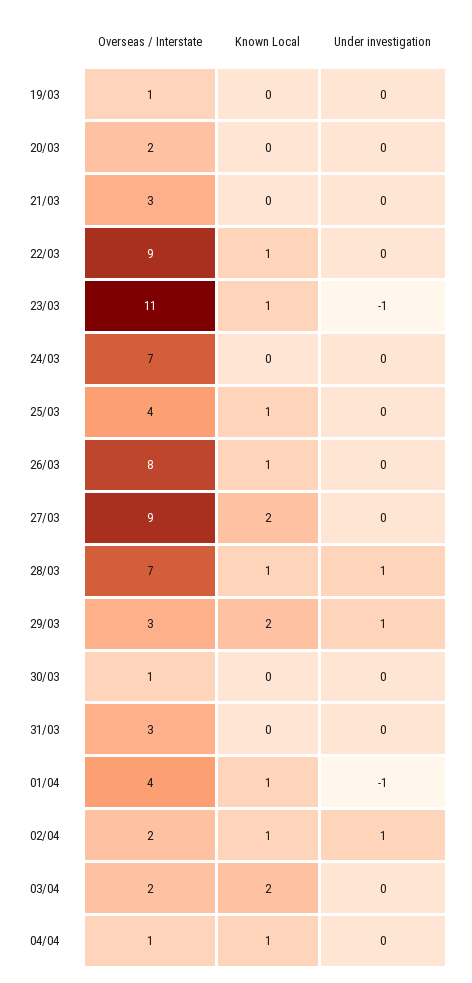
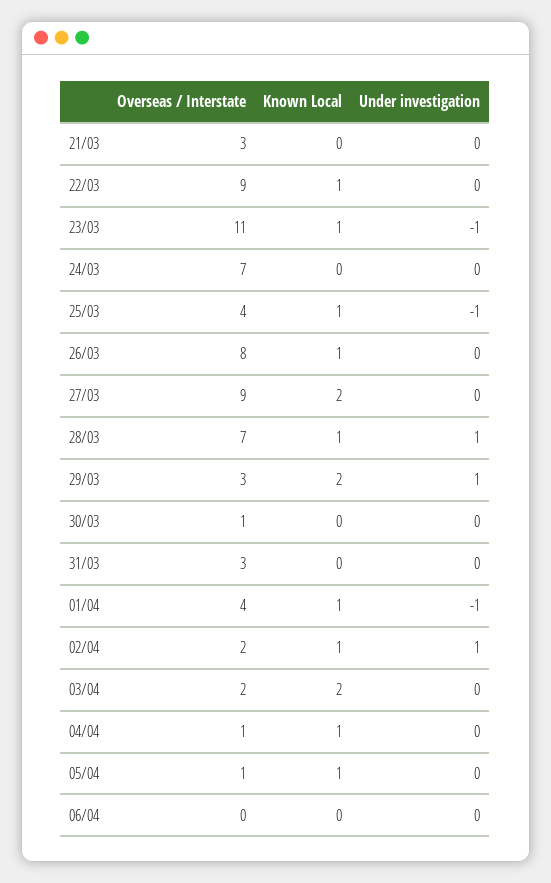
Overseas / Interstate, 19/03: 1 -> none
Known Local, 19/03: 0 -> none
Under investigation, 19/03: 0 -> none
Overseas / Interstate, 20/03: 2 -> none
Known Local, 20/03: 0 -> none
Under investigation, 20/03: 0 -> none
Under investigation, 25/03: 0 -> -1
Overseas / Interstate, 05/04: none -> 1
Known Local, 05/04: none -> 1
Under investigation, 05/04: none -> 0
Overseas / Interstate, 06/04: none -> 0
Known Local, 06/04: none -> 0
Under investigation, 06/04: none -> 0

